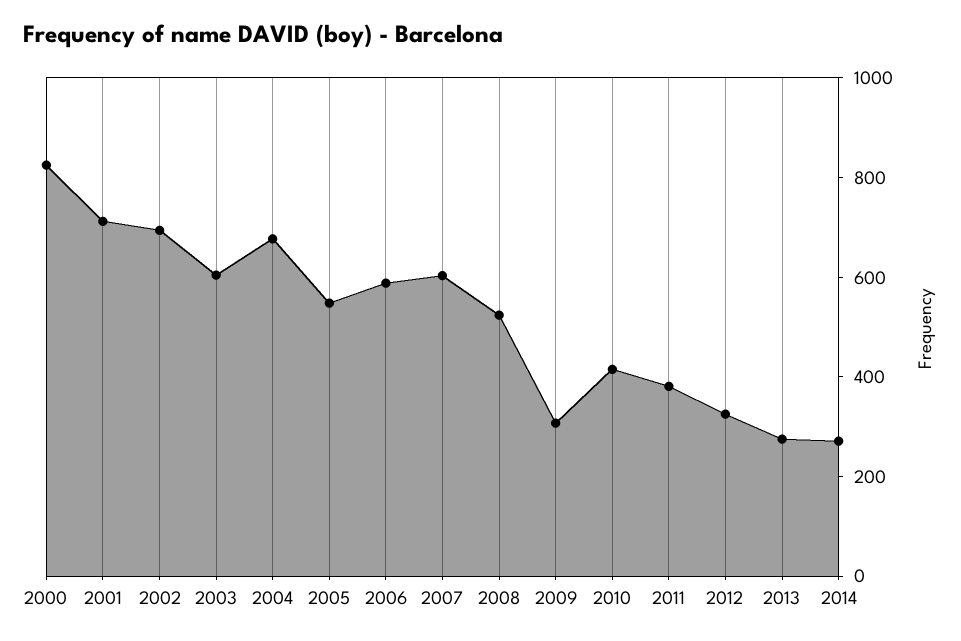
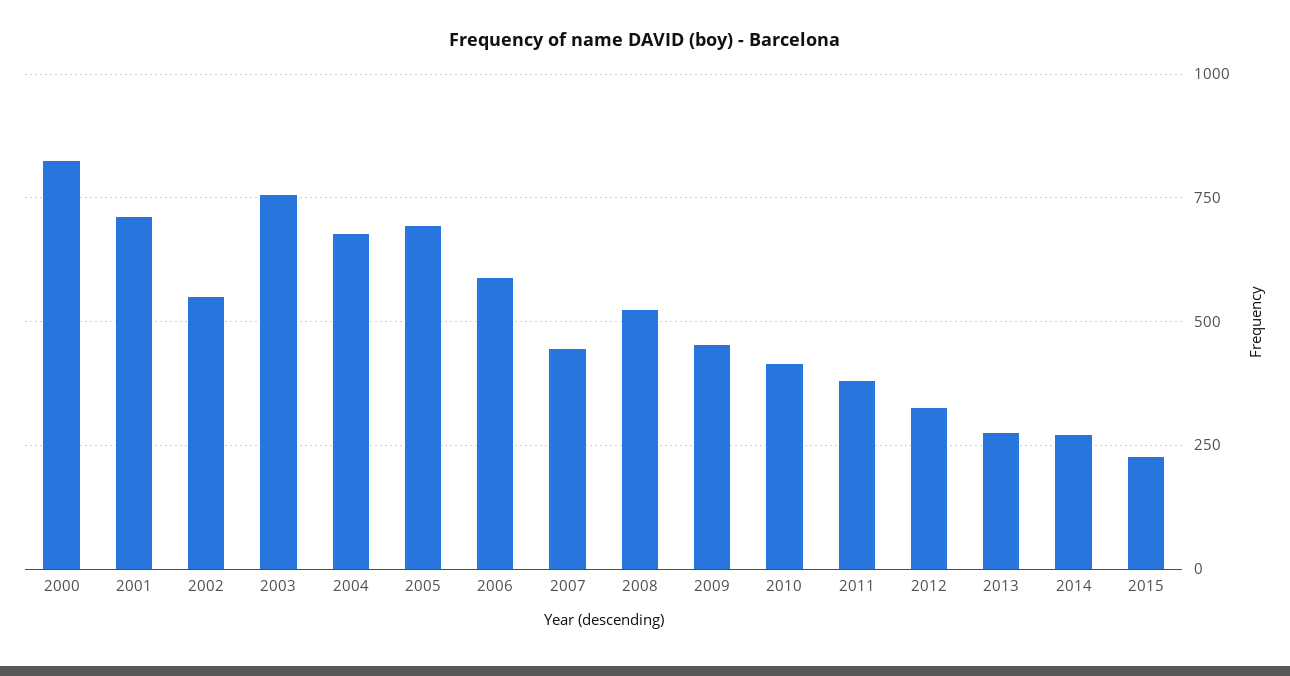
2002: 700 -> 550
2003: 600 -> 750
2005: 550 -> 700
2007: 600 -> 450
2009: 300 -> 450
2015: none -> 225

